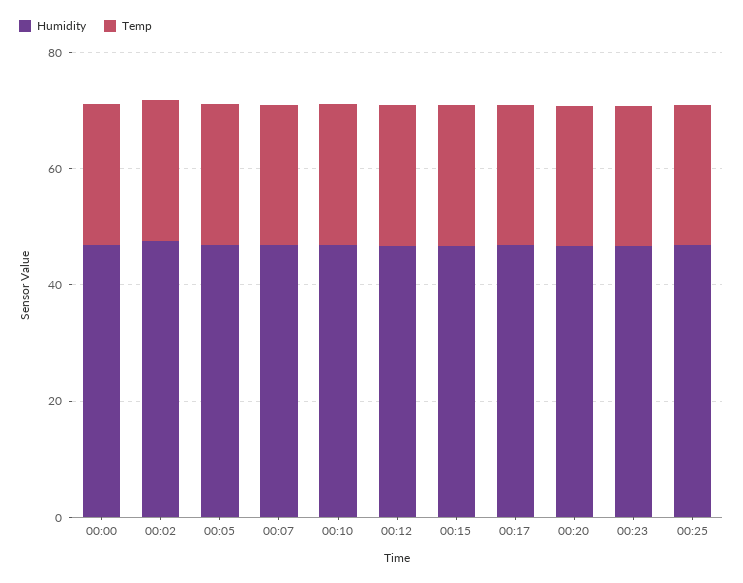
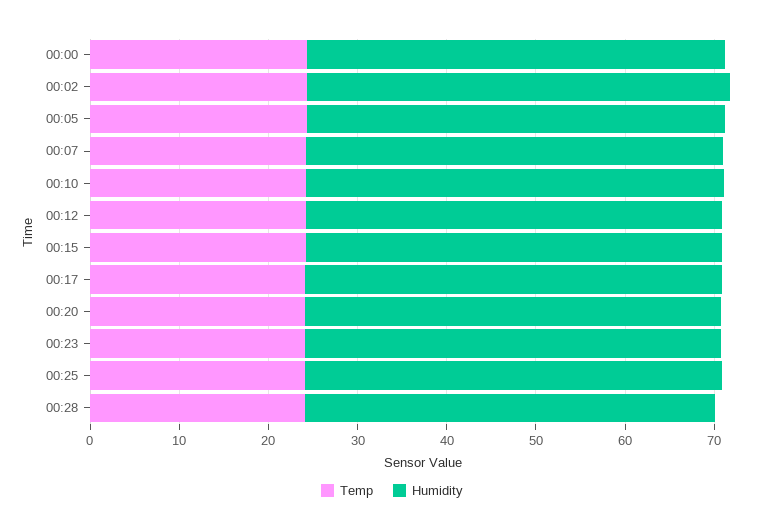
Temp, 00:28: none -> 24
Humidity, 00:28: none -> 46

